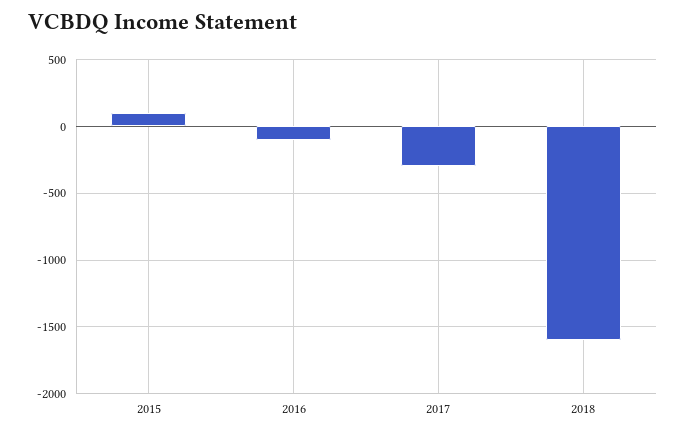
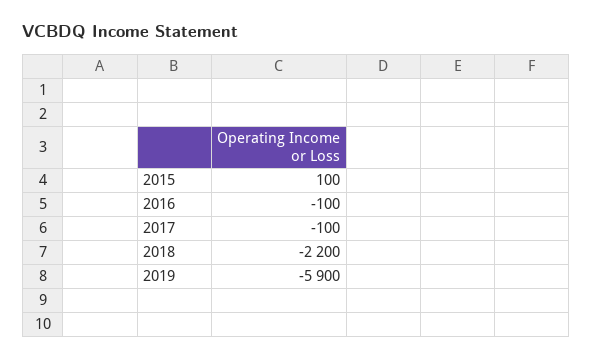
2017: -300 -> -100
2018: -1600 -> -2200
2019: none -> -5900

